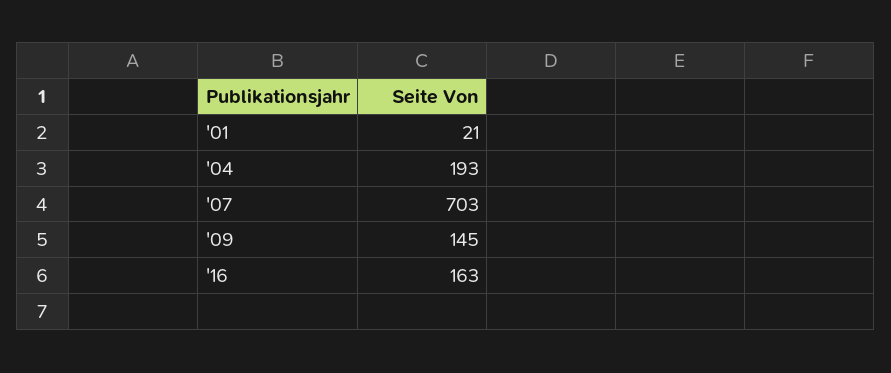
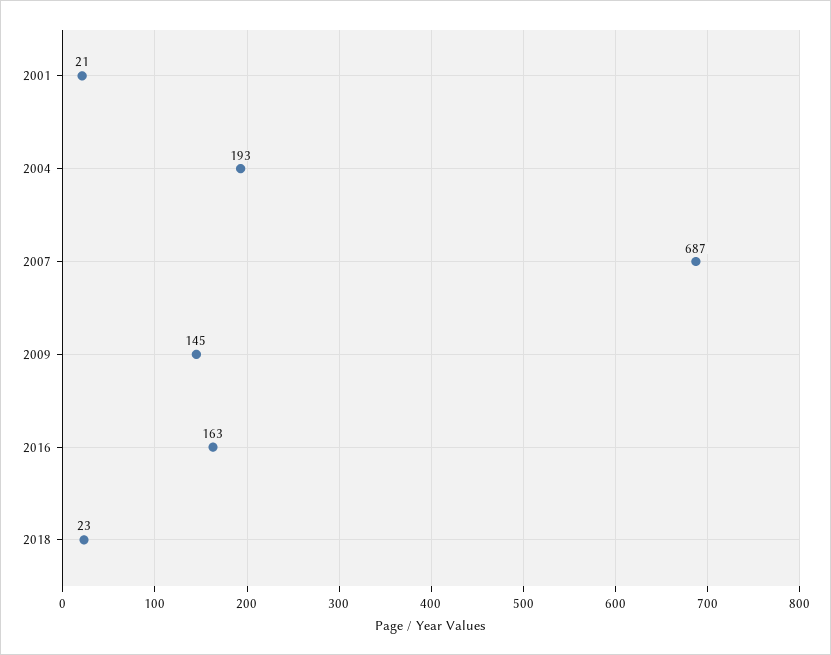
'07: 703 -> 687
2018: none -> 23

